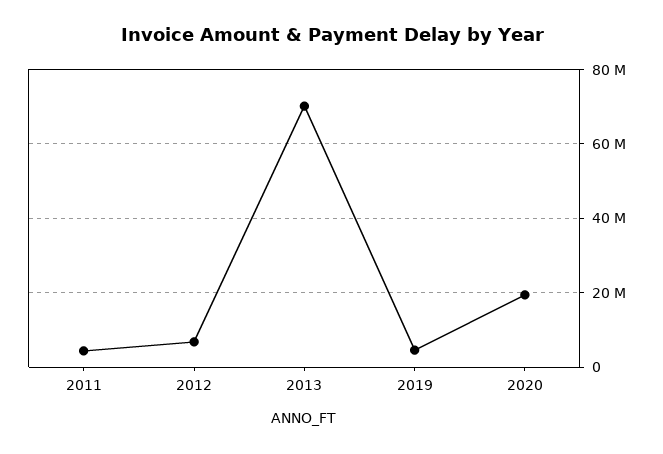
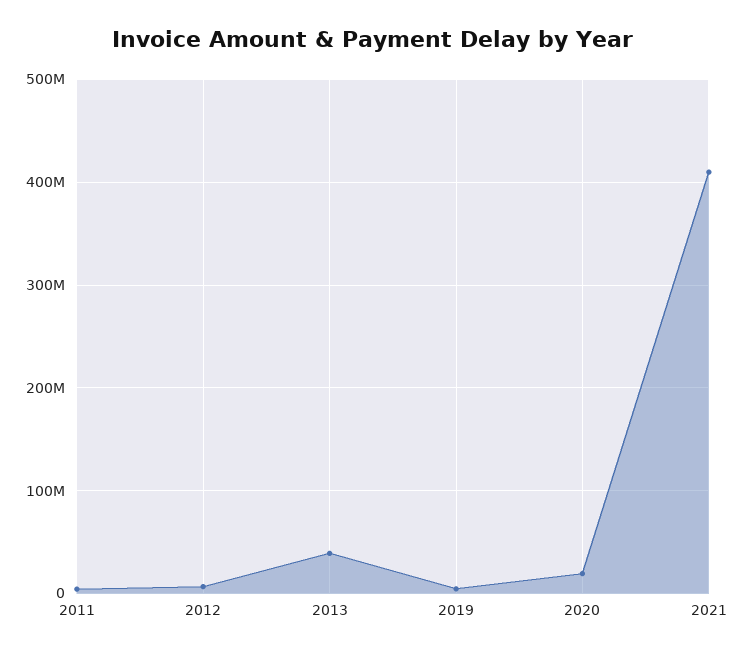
2013: 70000000 -> 40000000
2021: none -> 410000000

